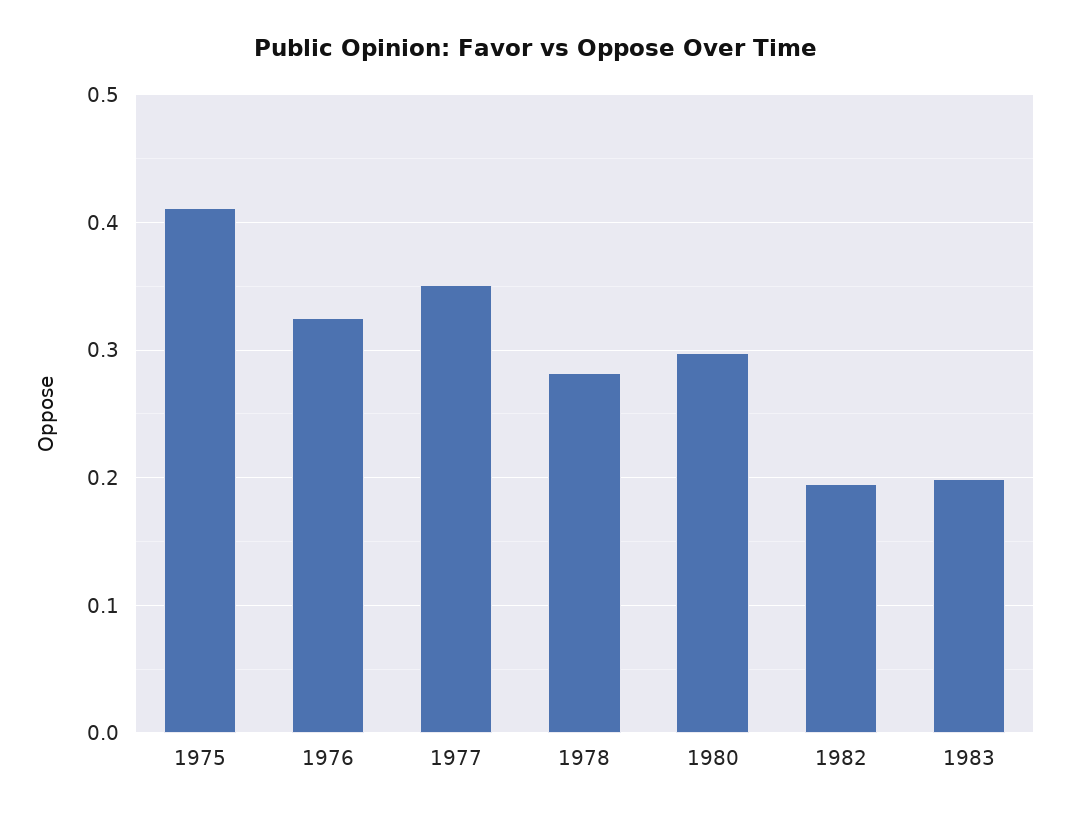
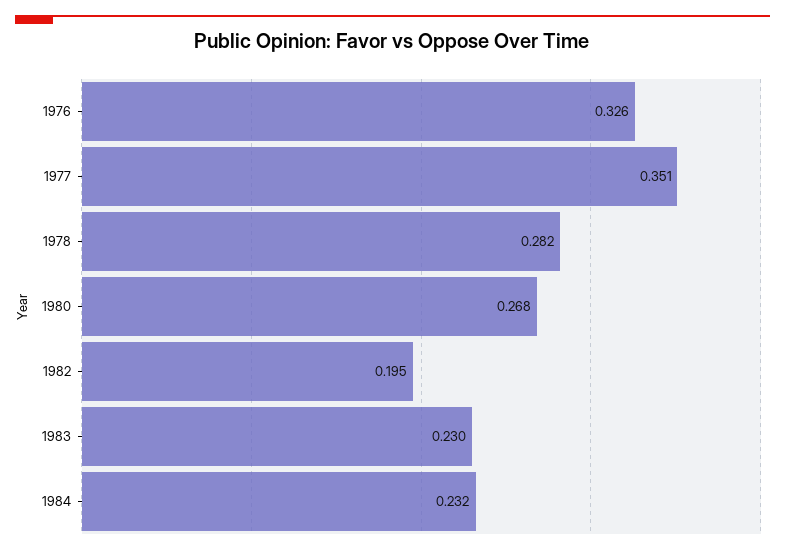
1975: 0.41 -> none
1980: 0.3 -> 0.268
1983: 0.2 -> 0.23
1984: none -> 0.232

